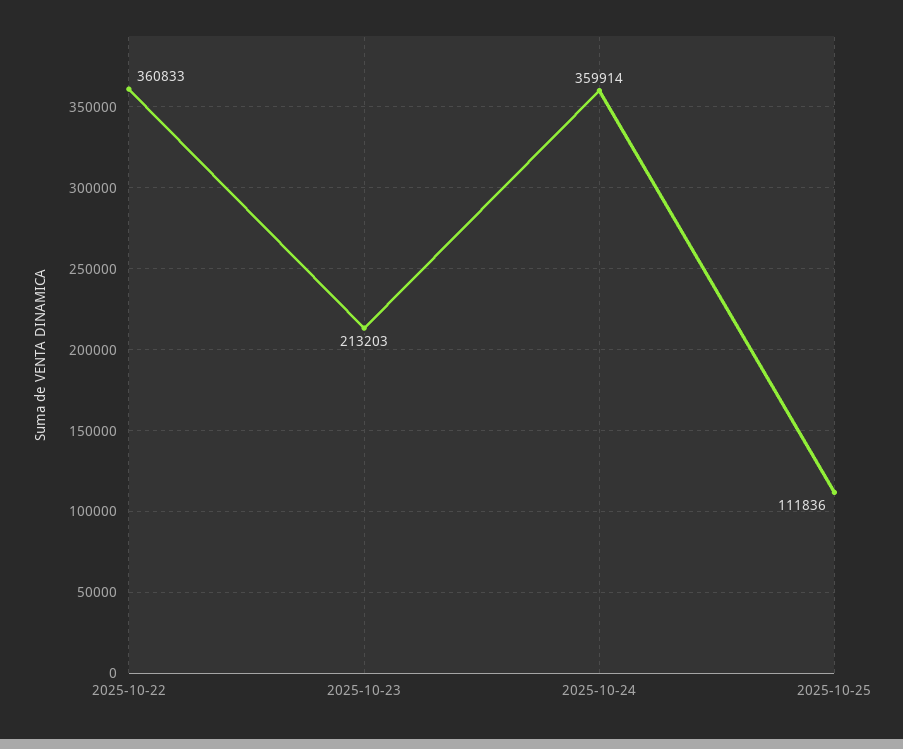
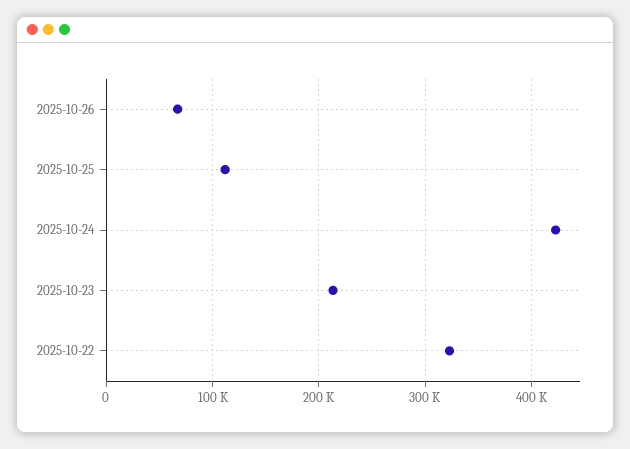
2025-10-22: 360833 -> 320000
2025-10-24: 359914 -> 420000
2025-10-26: none -> 70000

